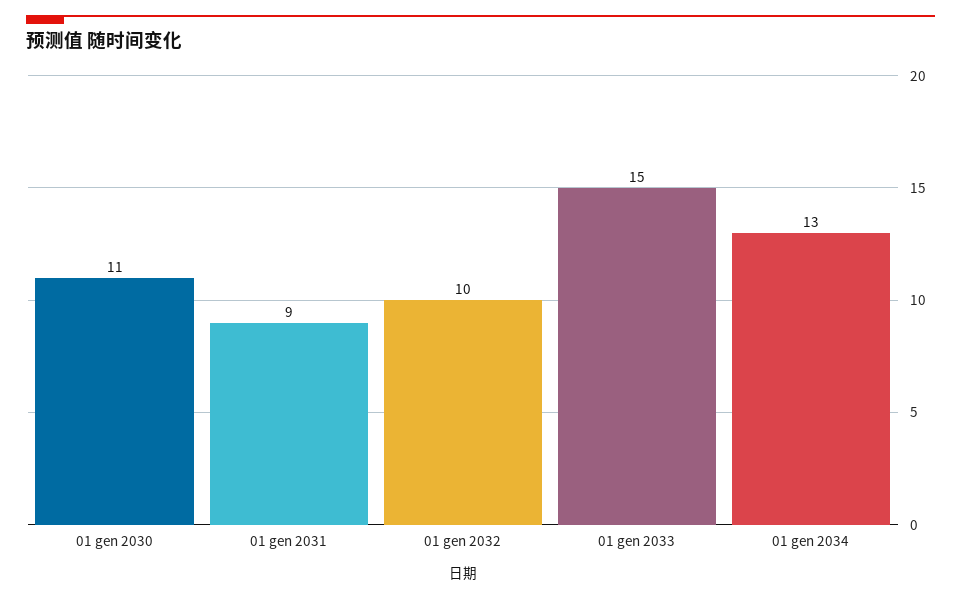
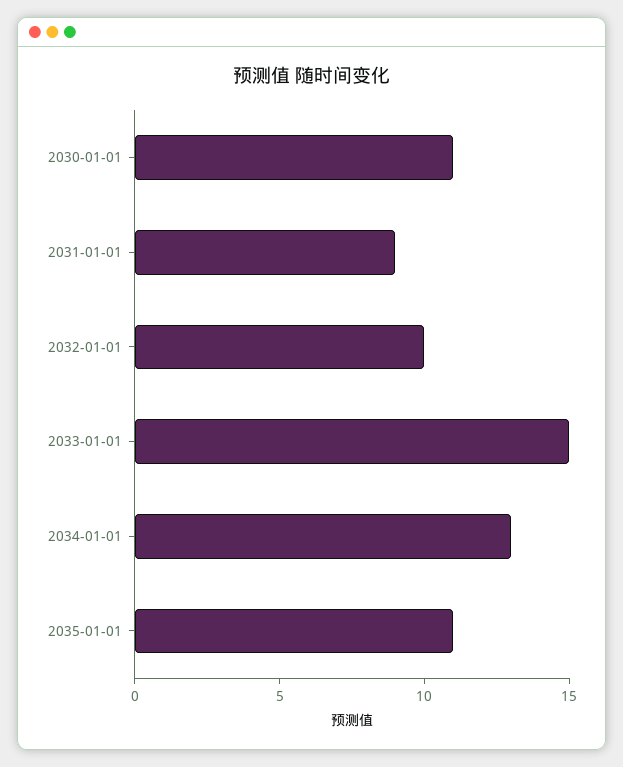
2035-01-01: none -> 11

